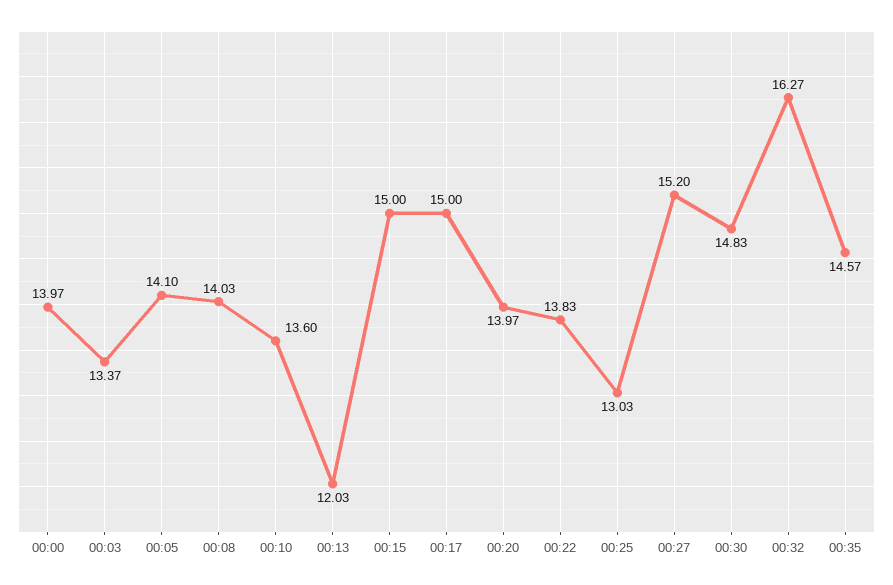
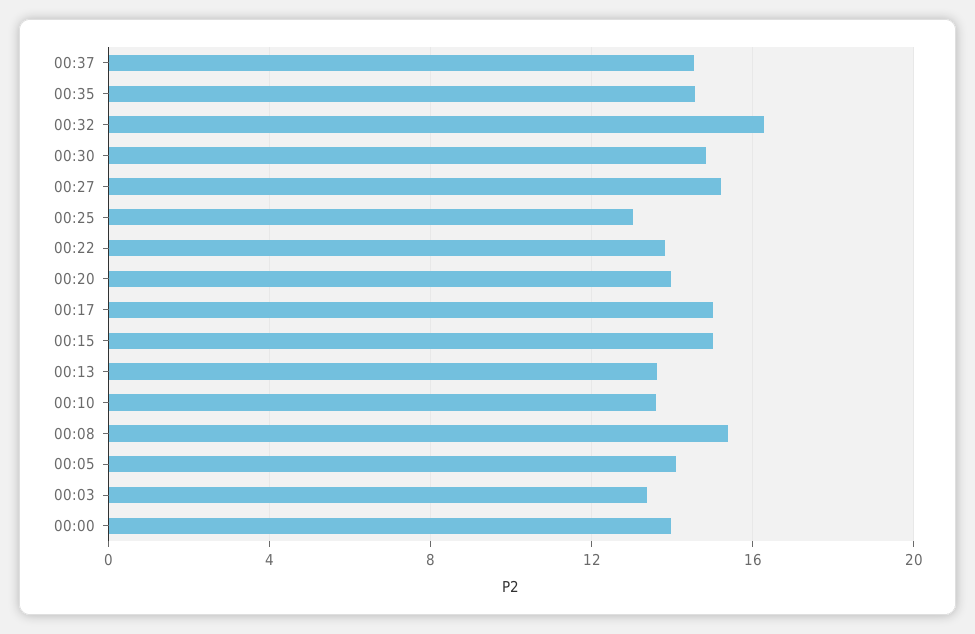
00:08: 14.03 -> 15.5
00:13: 12.03 -> 13.5
00:37: none -> 14.5

